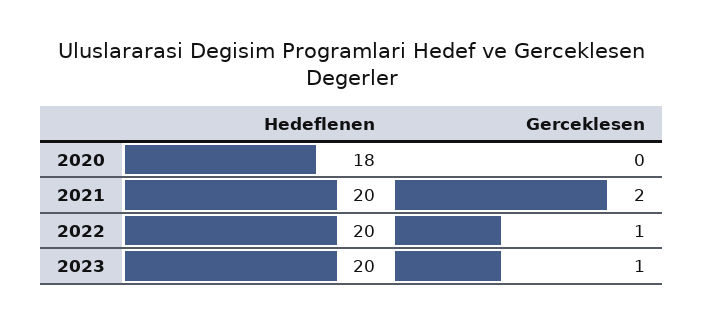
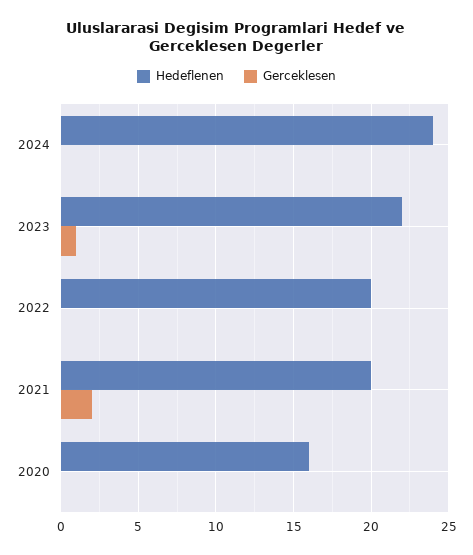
Hedeflenen, 2020: 18 -> 16
Gerceklesen, 2022: 1 -> 0
Hedeflenen, 2023: 20 -> 22
Hedeflenen, 2024: none -> 24
Gerceklesen, 2024: none -> 0

